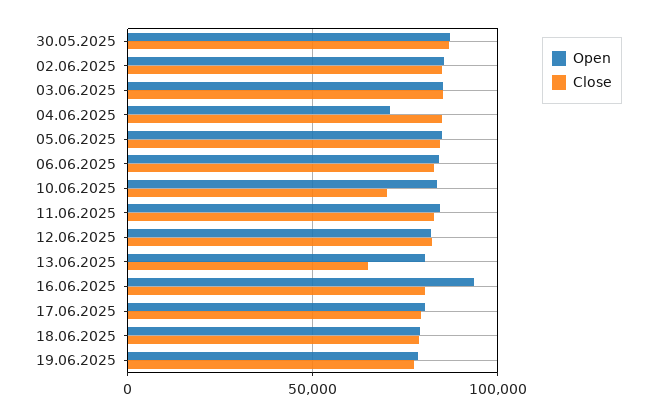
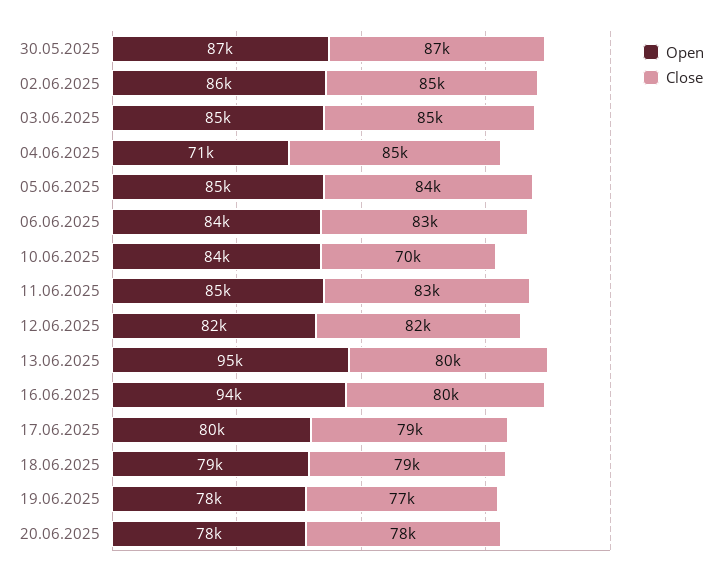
Open, 13.06.2025: 80000 -> 95000
Close, 13.06.2025: 65000 -> 80000
Open, 20.06.2025: none -> 78000
Close, 20.06.2025: none -> 78000

